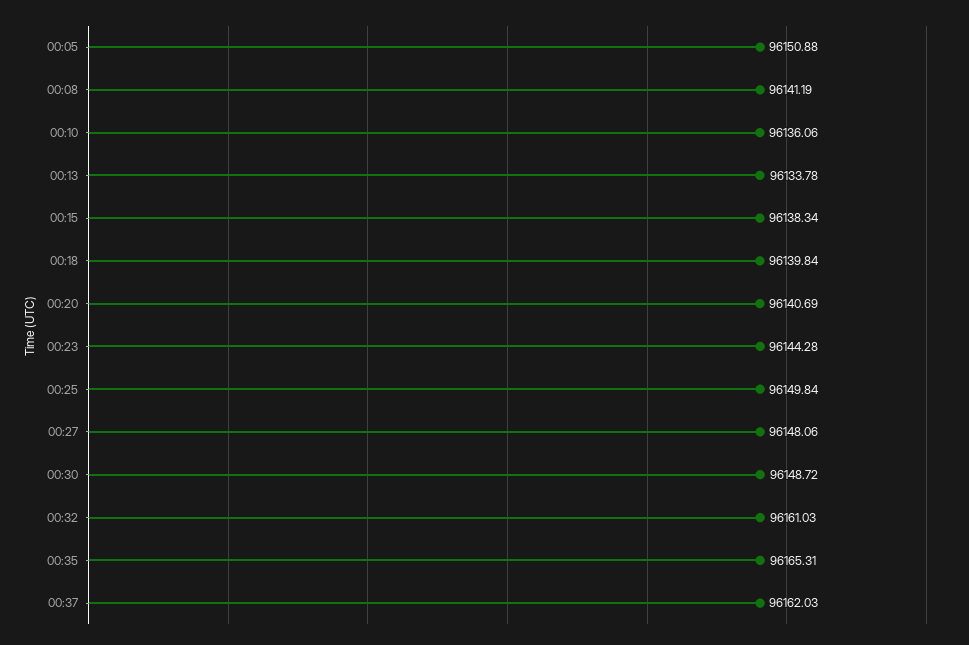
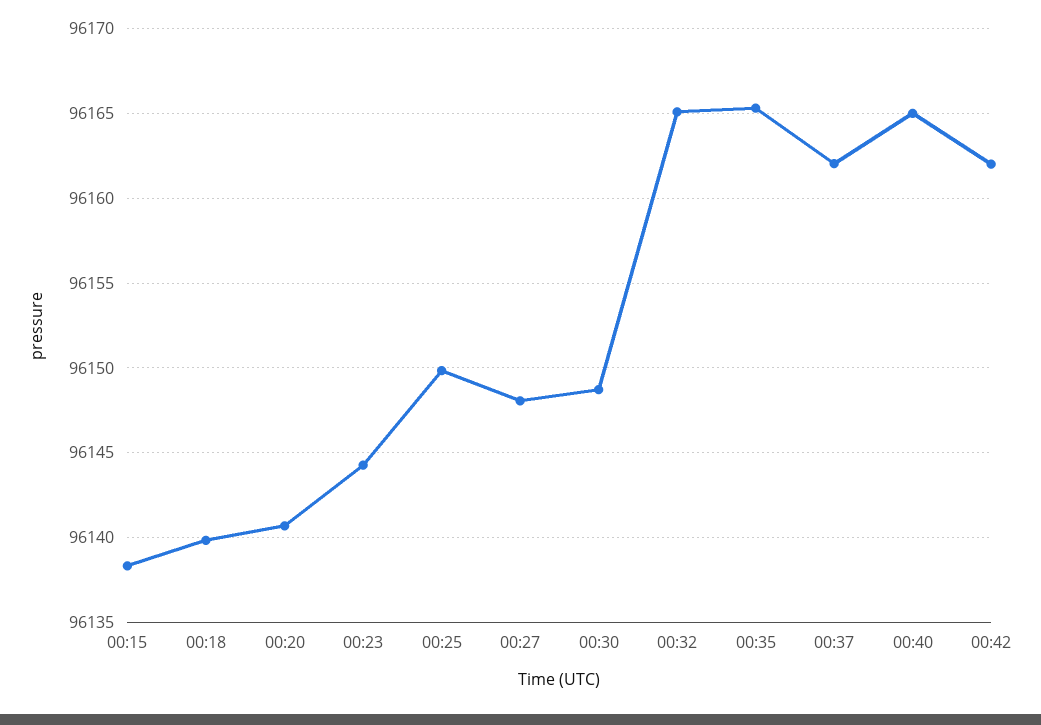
00:05: 96150.88 -> none
00:08: 96141.19 -> none
00:10: 96136.06 -> none
00:13: 96133.78 -> none
00:32: 96161.03 -> 96165
00:40: none -> 96165
00:42: none -> 96162

